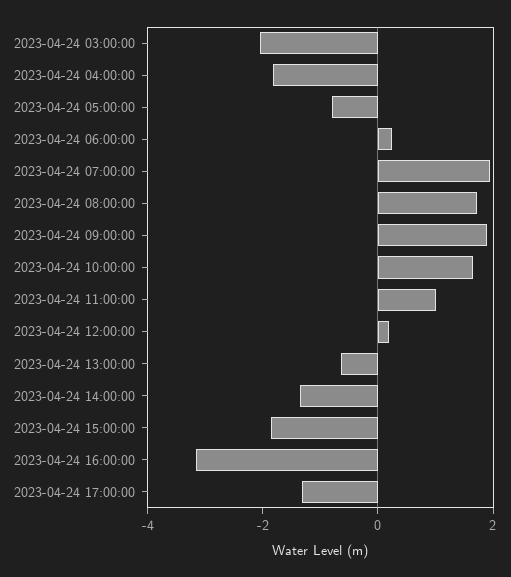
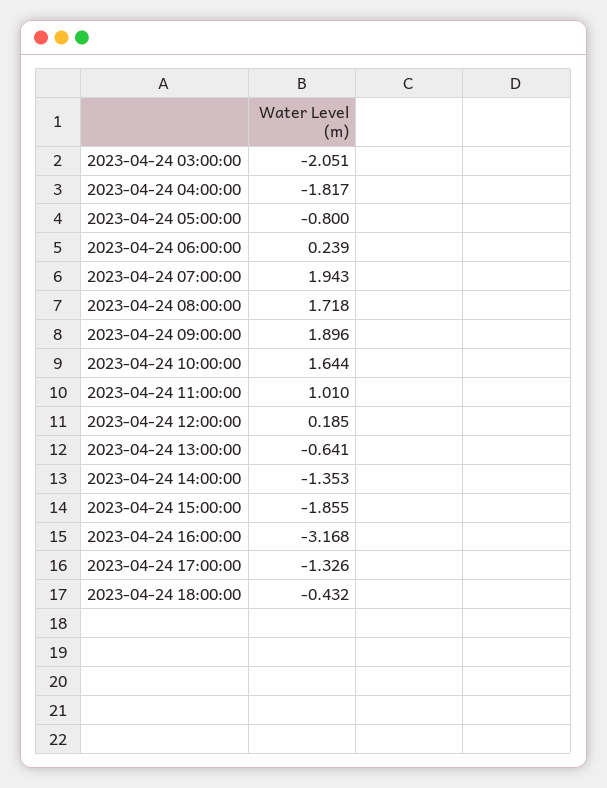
2023-04-24 18:00:00: none -> -0.432

